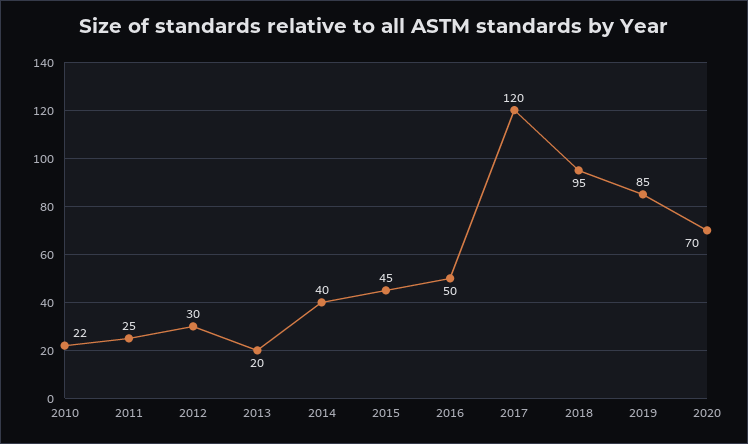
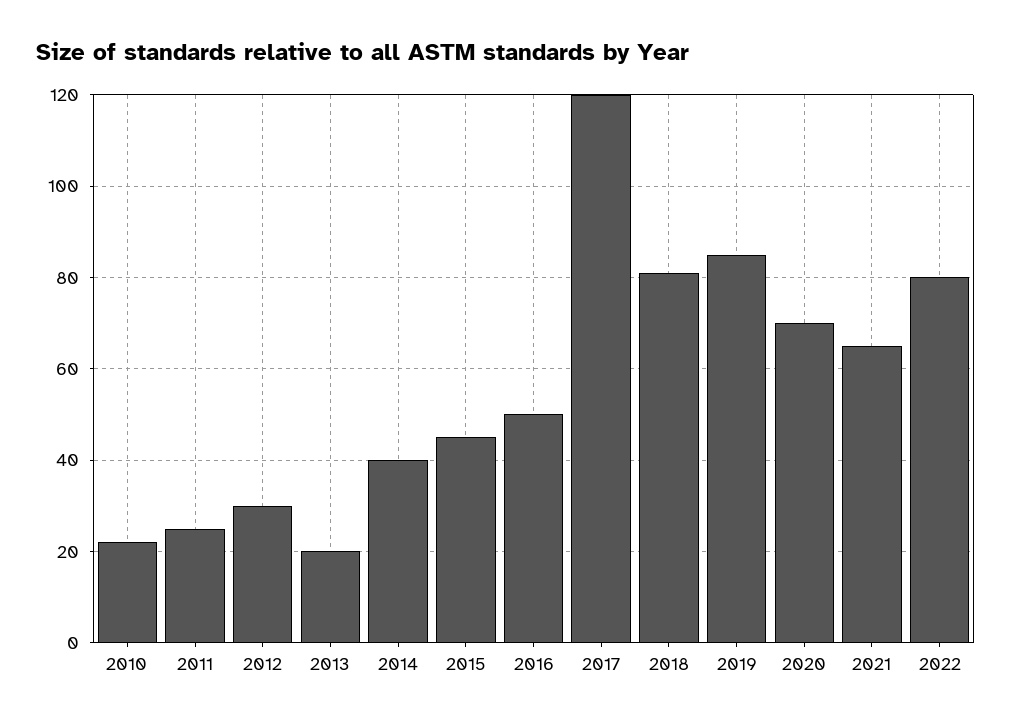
2018: 95 -> 80
2021: none -> 65
2022: none -> 80

